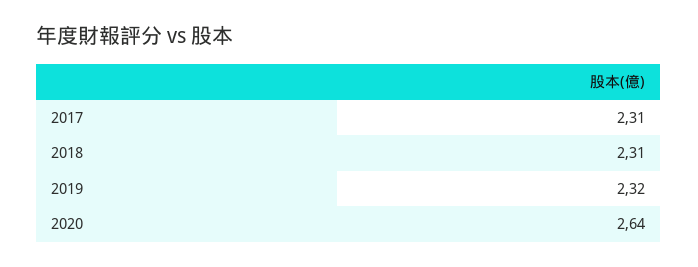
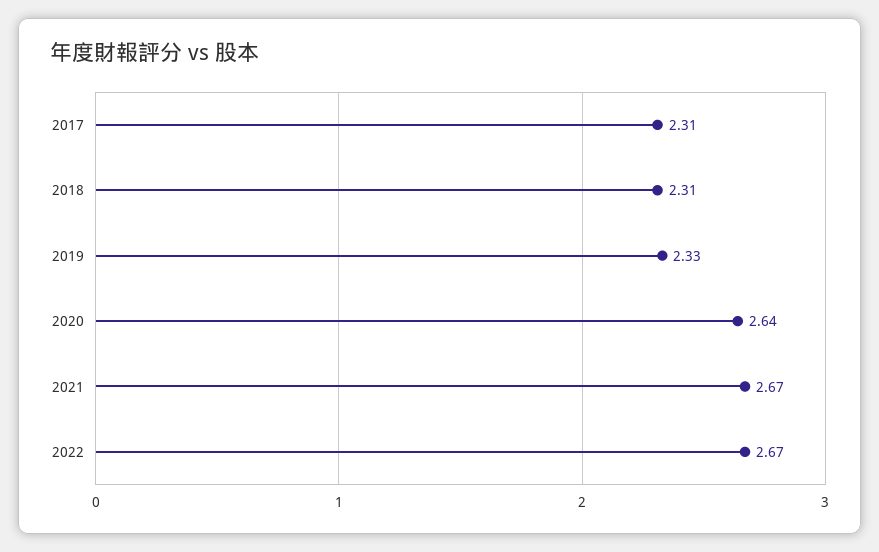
2019: 2.32 -> 2.33
2021: none -> 2.67
2022: none -> 2.67

